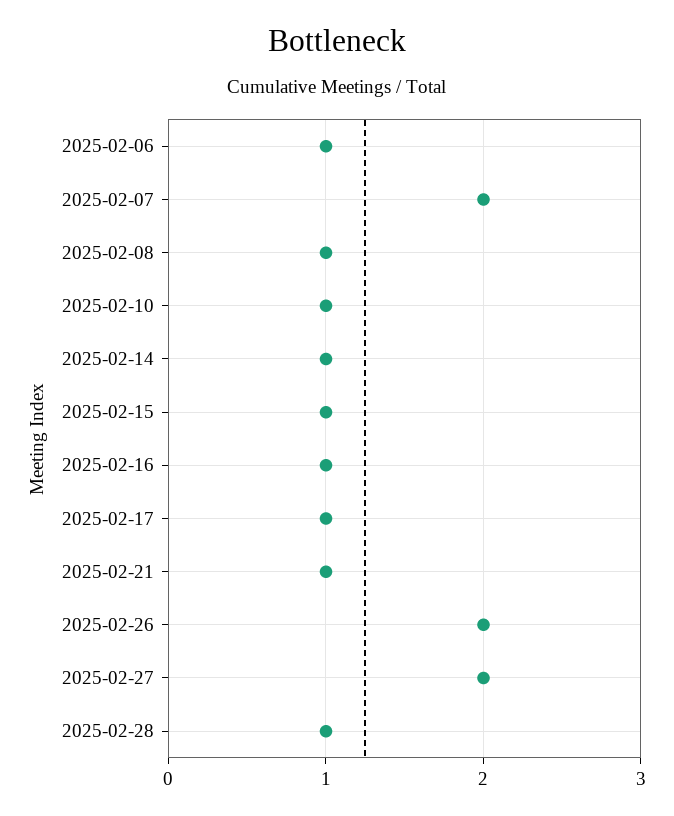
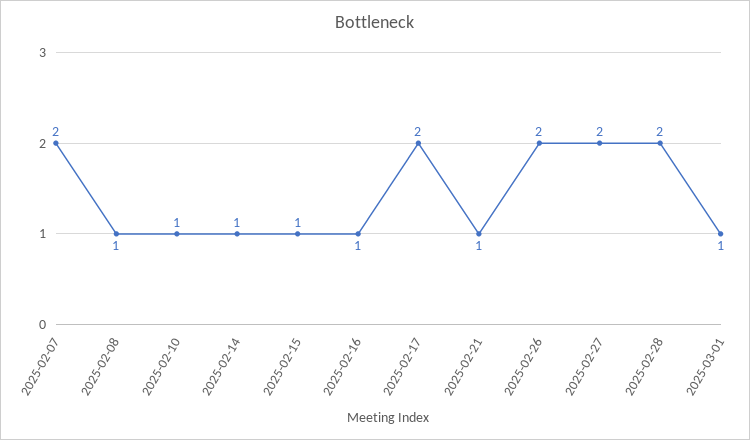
2025-02-06: 1 -> none
2025-02-17: 1 -> 2
2025-02-28: 1 -> 2
2025-03-01: none -> 1

